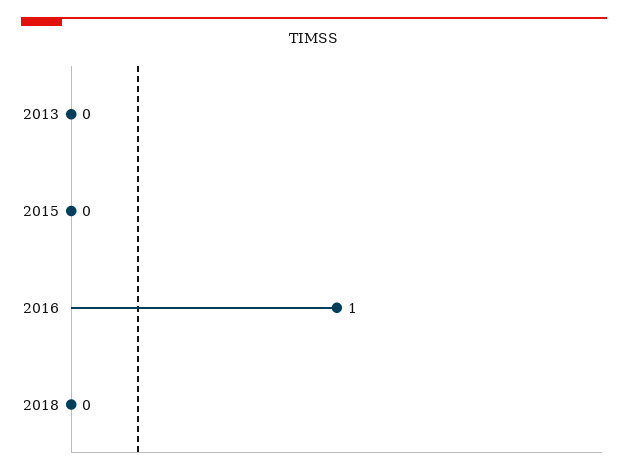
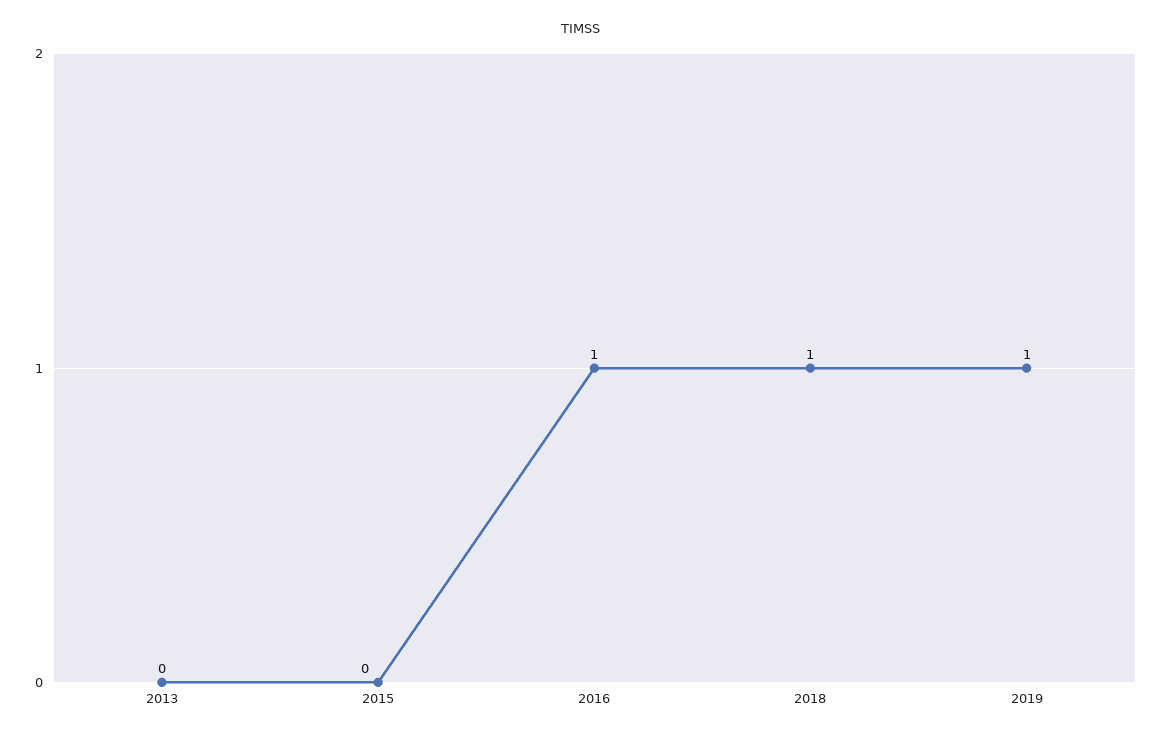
2018: 0 -> 1
2019: none -> 1

